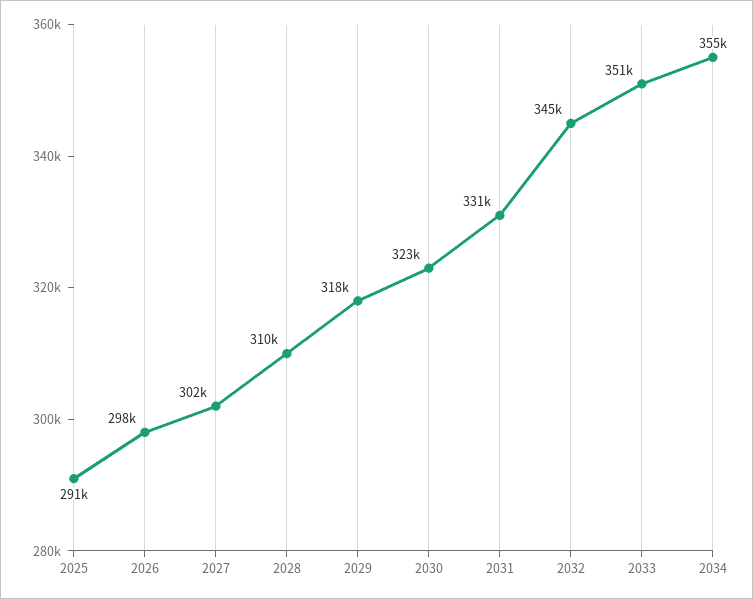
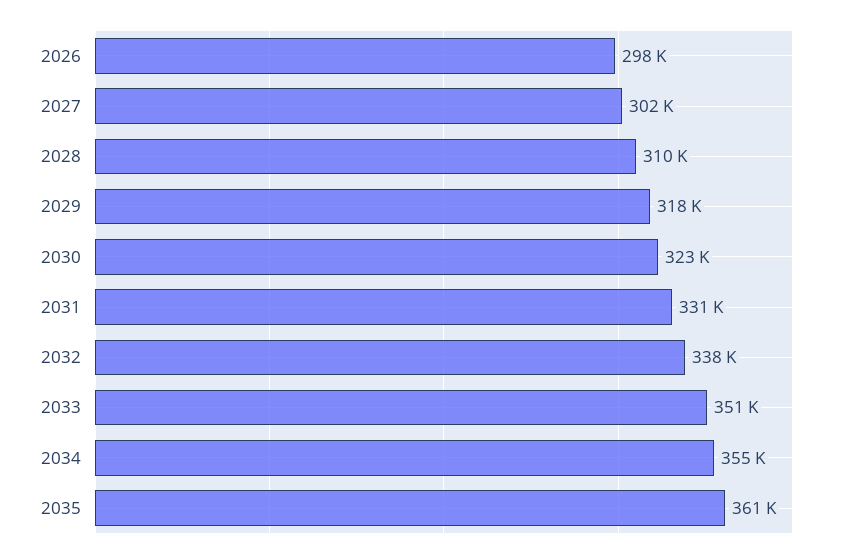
2025: 291000 -> none
2032: 345000 -> 338000
2035: none -> 361000

